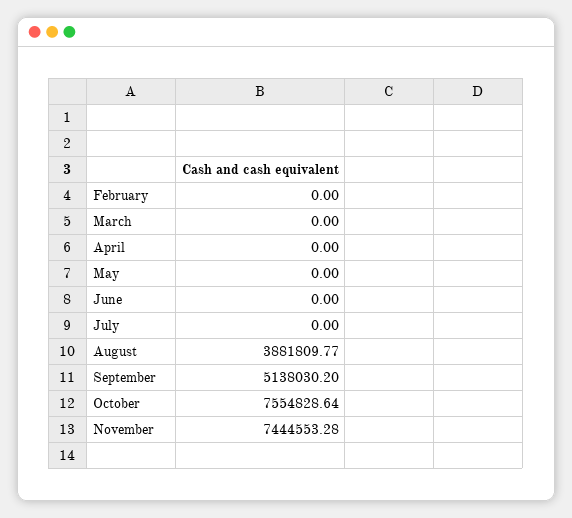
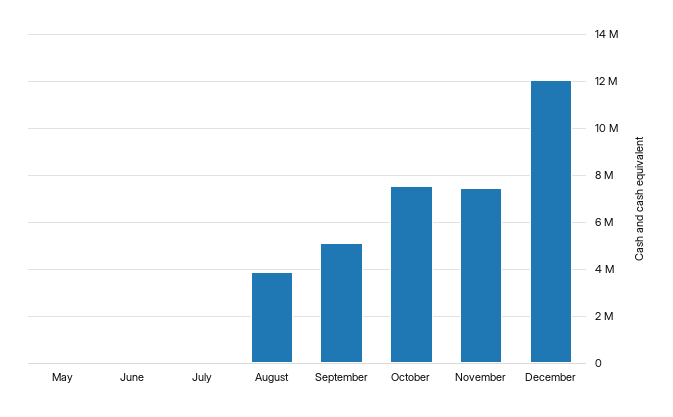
February: 0 -> none
March: 0 -> none
April: 0 -> none
December: none -> 12000000

